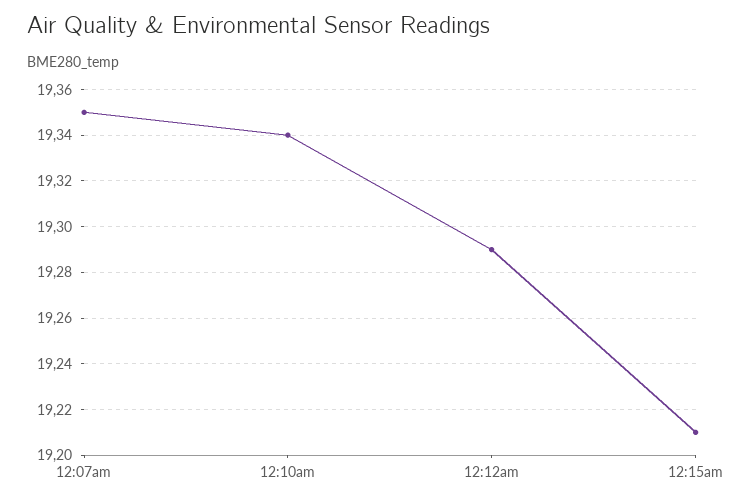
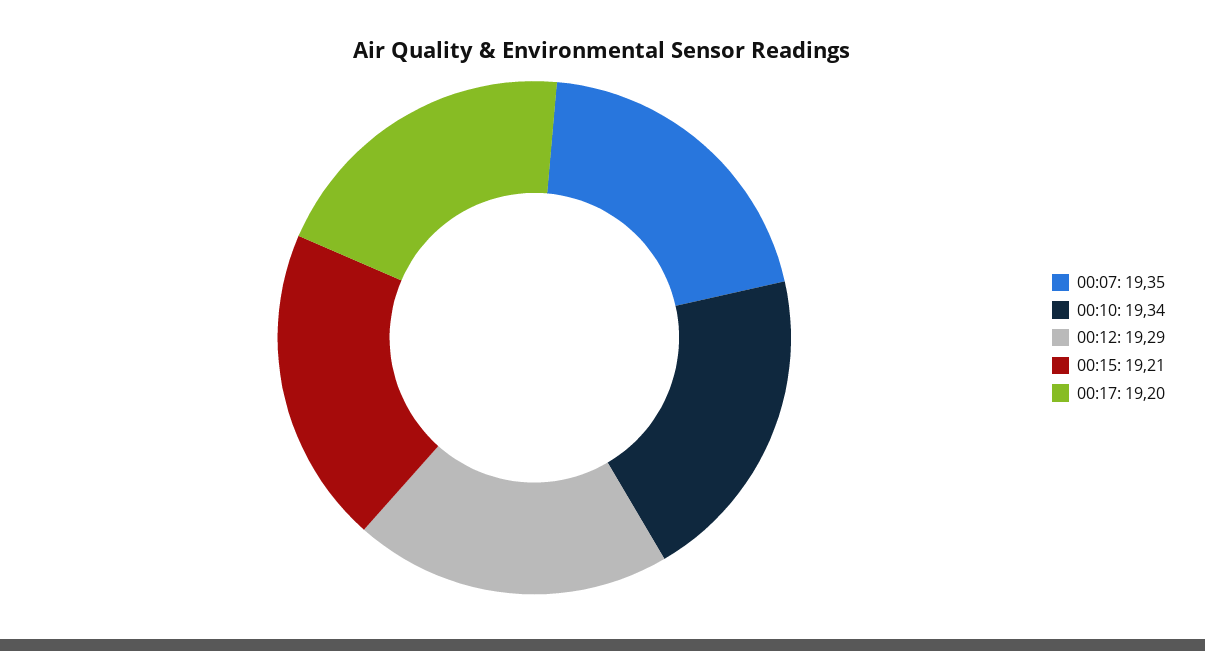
00:17: none -> 19.2

